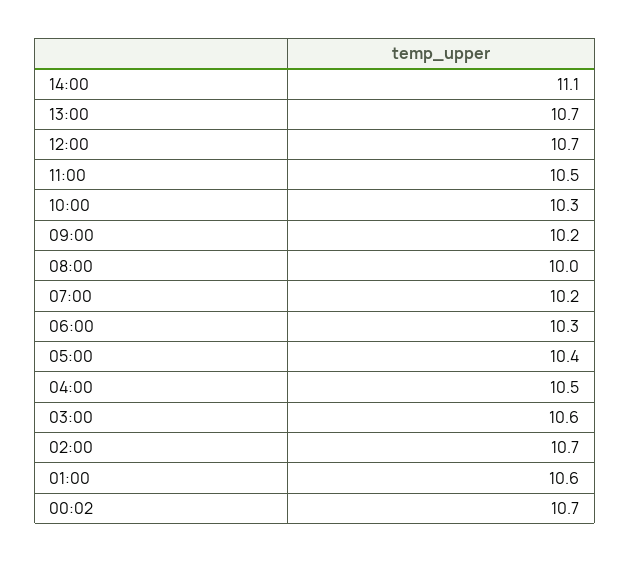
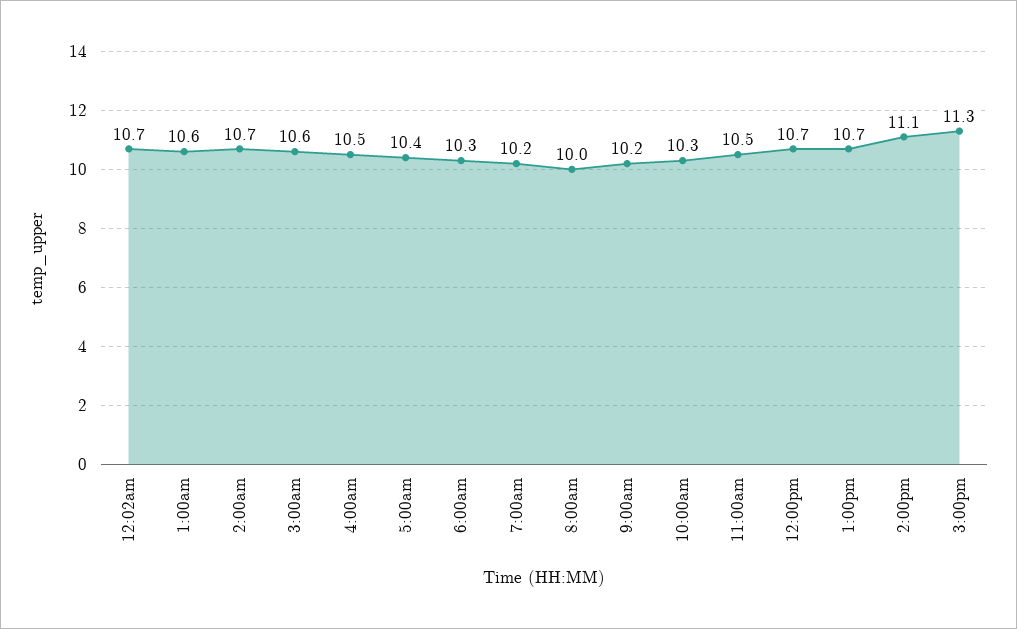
3:00pm: none -> 11.3

